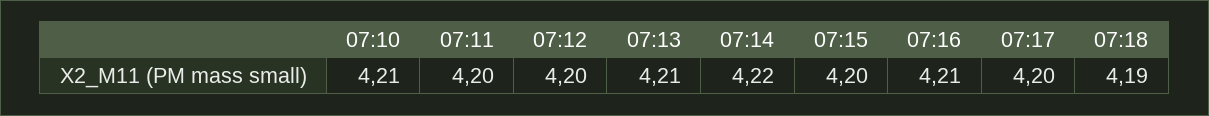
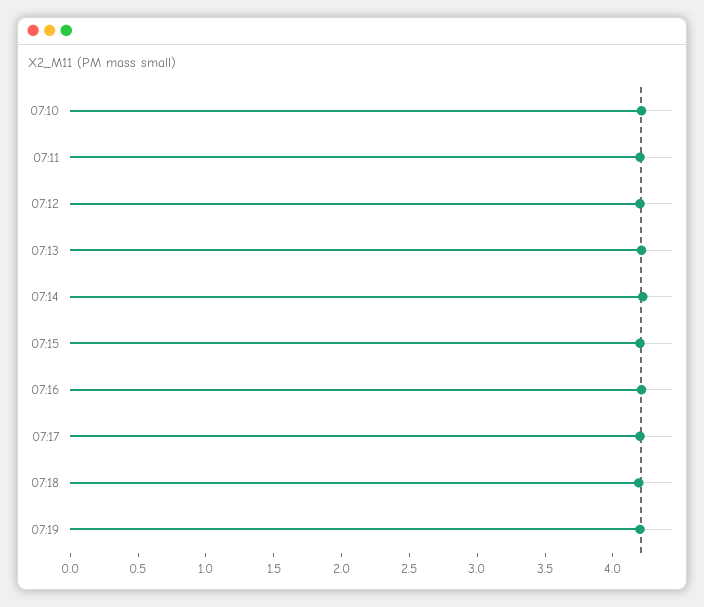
07:19: none -> 4.2

